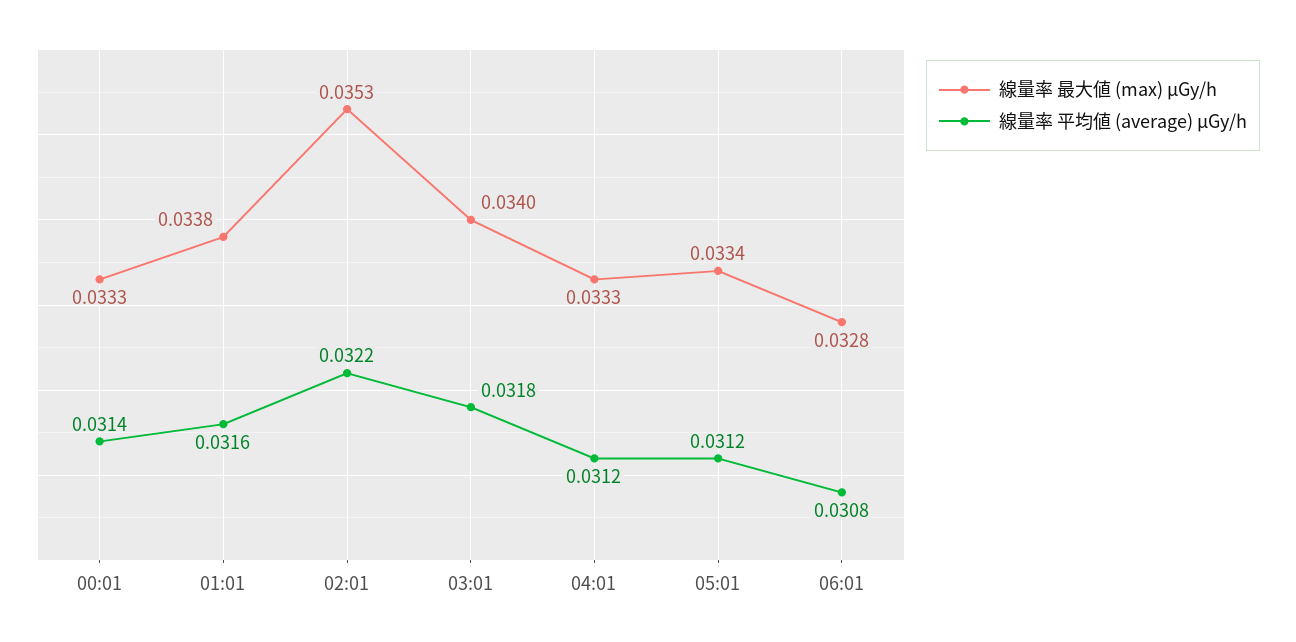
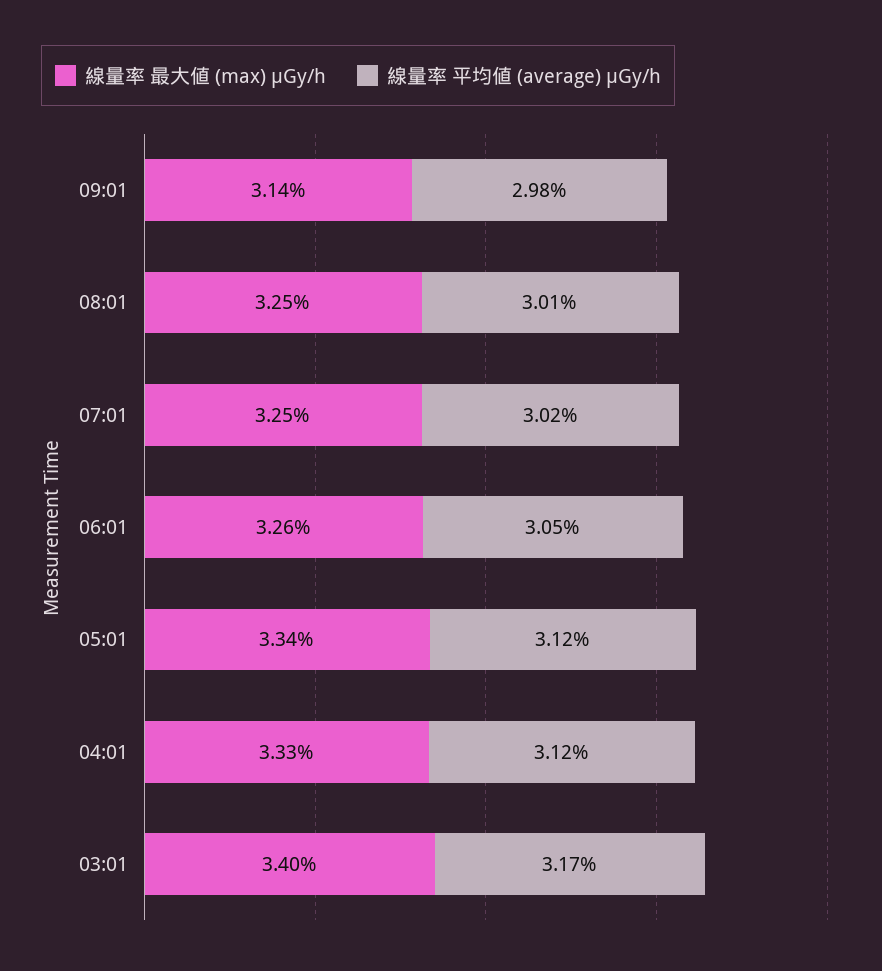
線量率 最大値 (max) μGy/h, 00:01: 0.0333 -> none
線量率 平均値 (average) μGy/h, 00:01: 0.0314 -> none
線量率 最大値 (max) μGy/h, 01:01: 0.0338 -> none
線量率 平均値 (average) μGy/h, 01:01: 0.0316 -> none
線量率 最大値 (max) μGy/h, 02:01: 0.0353 -> none
線量率 平均値 (average) μGy/h, 02:01: 0.0322 -> none
線量率 平均値 (average) μGy/h, 03:01: 0.0318 -> 0.0317
線量率 最大値 (max) μGy/h, 06:01: 0.0328 -> 0.0326
線量率 平均値 (average) μGy/h, 06:01: 0.0308 -> 0.0305
線量率 最大値 (max) μGy/h, 09:01: none -> 0.0314
線量率 平均値 (average) μGy/h, 09:01: none -> 0.0298
線量率 最大値 (max) μGy/h, 08:01: none -> 0.0325
線量率 平均値 (average) μGy/h, 08:01: none -> 0.0301
線量率 最大値 (max) μGy/h, 07:01: none -> 0.0325
線量率 平均値 (average) μGy/h, 07:01: none -> 0.0302

